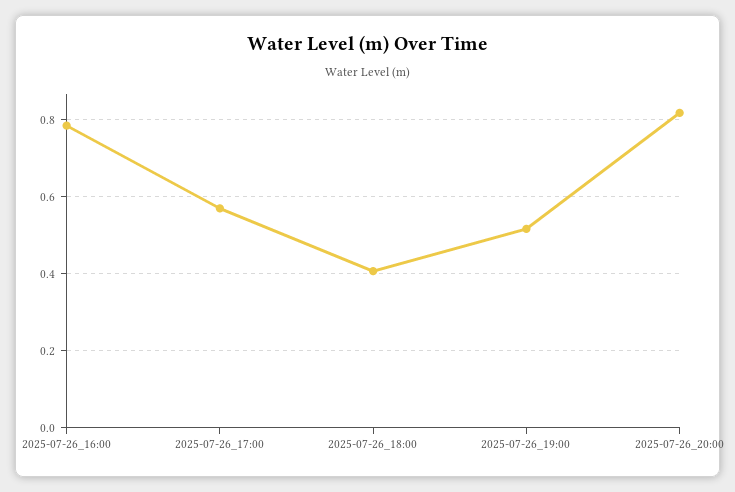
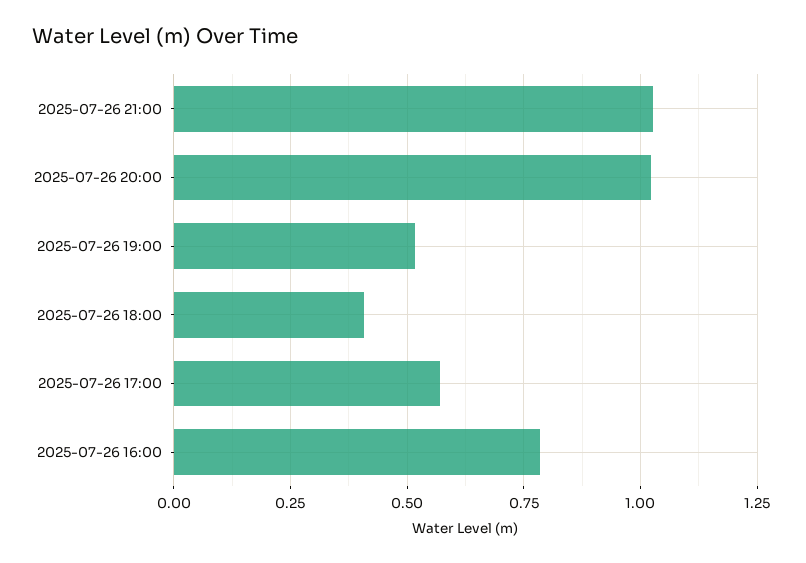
2025-07-26_20:00: 0.82 -> 1.025
2025-07-26 21:00: none -> 1.025

